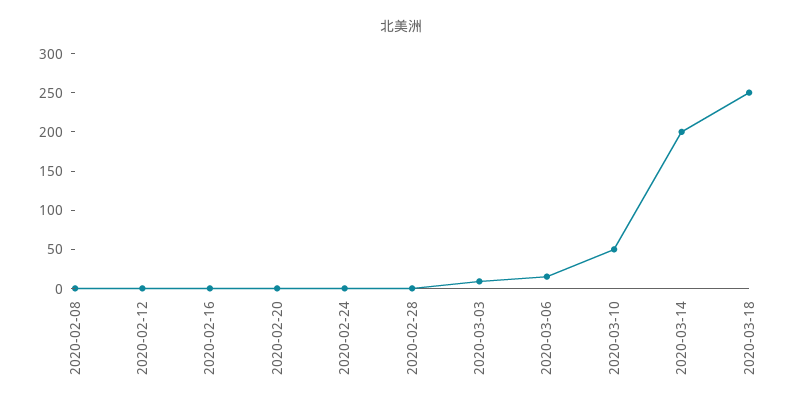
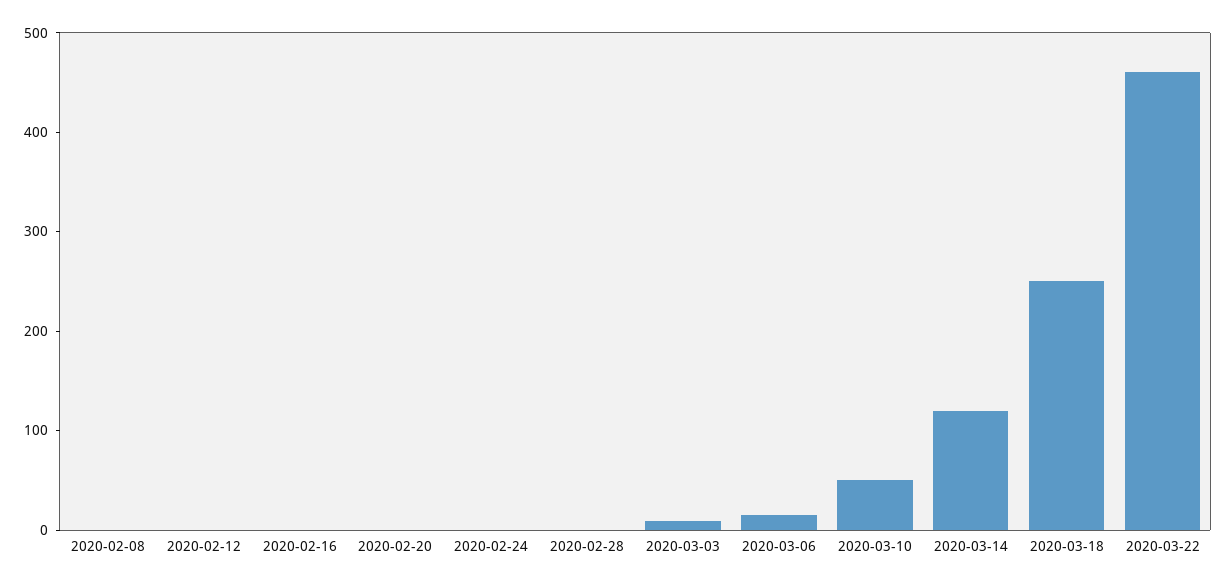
2020-03-14: 200 -> 120
2020-03-22: none -> 460

